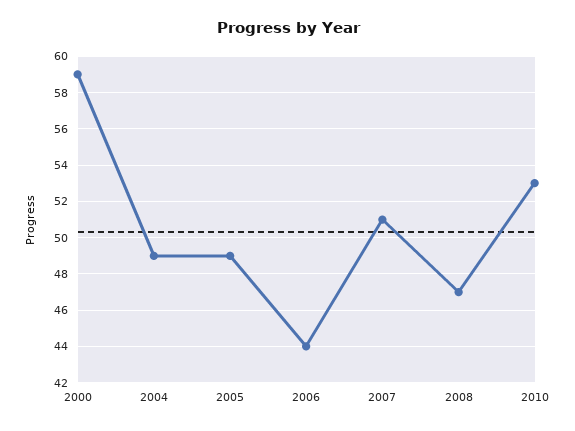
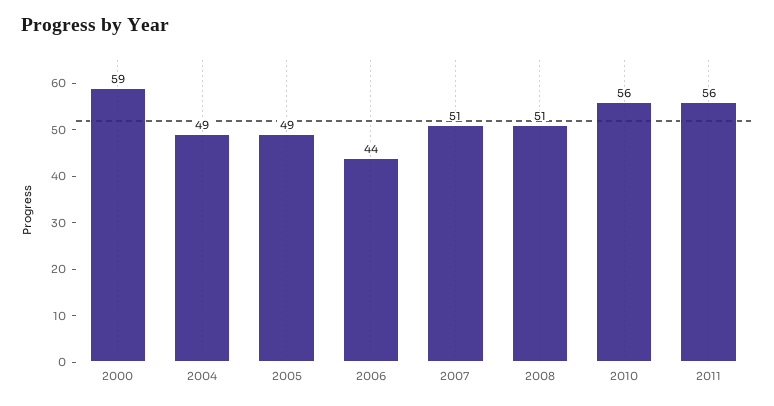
2008: 47 -> 51
2010: 53 -> 56
2011: none -> 56

